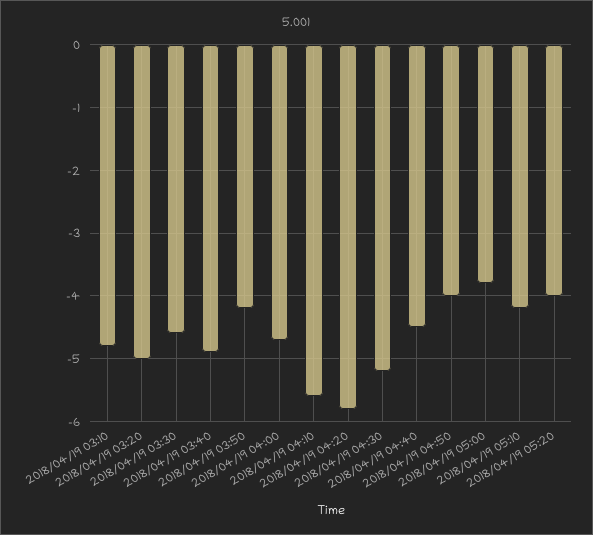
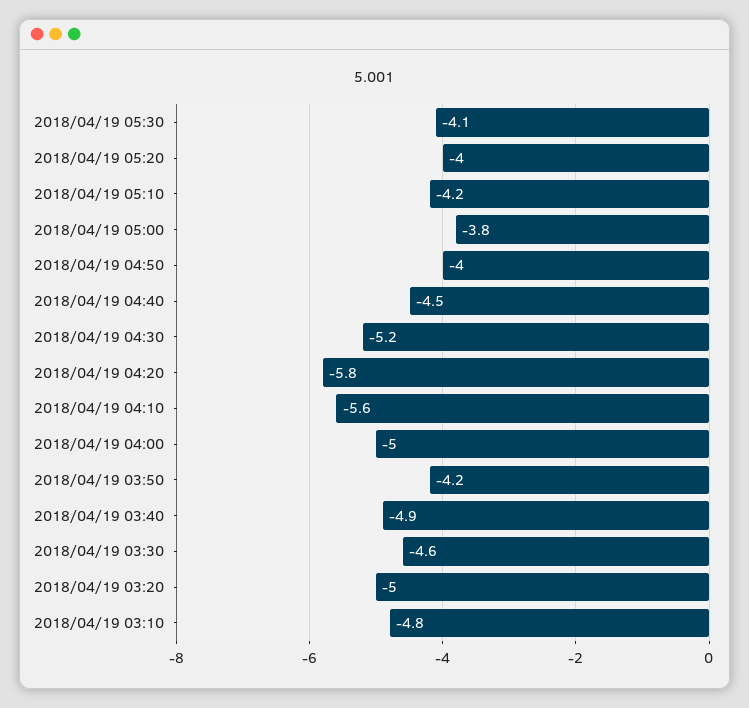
2018/04/19 04:00: -4.7 -> -5
2018/04/19 05:30: none -> -4.1

